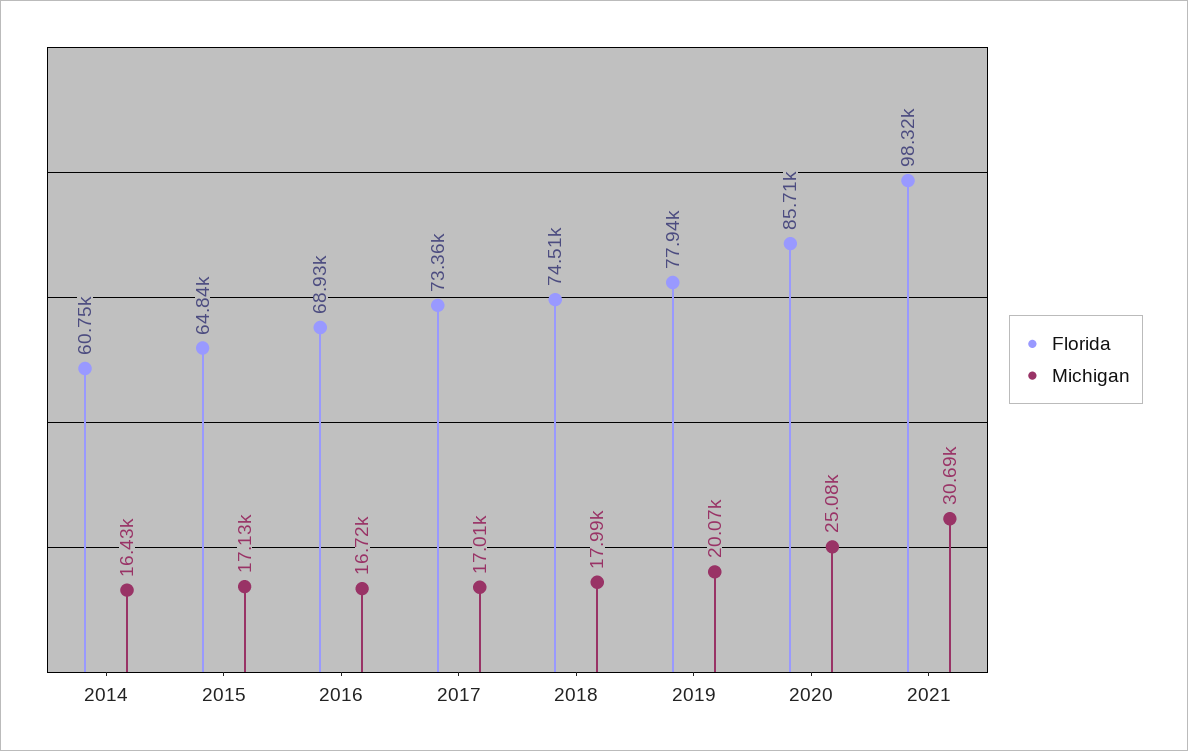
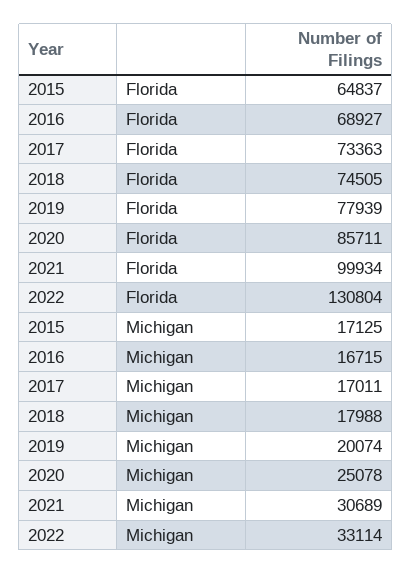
Florida, 2014: 60750 -> none
Michigan, 2014: 16430 -> none
Florida, 2021: 98320 -> 99934
Florida, 2022: none -> 130804
Michigan, 2022: none -> 33114

